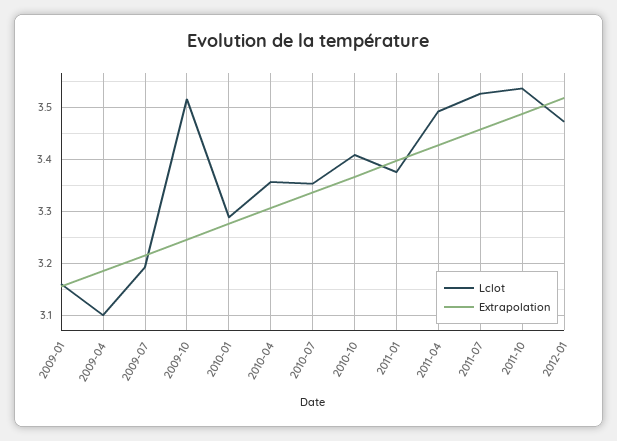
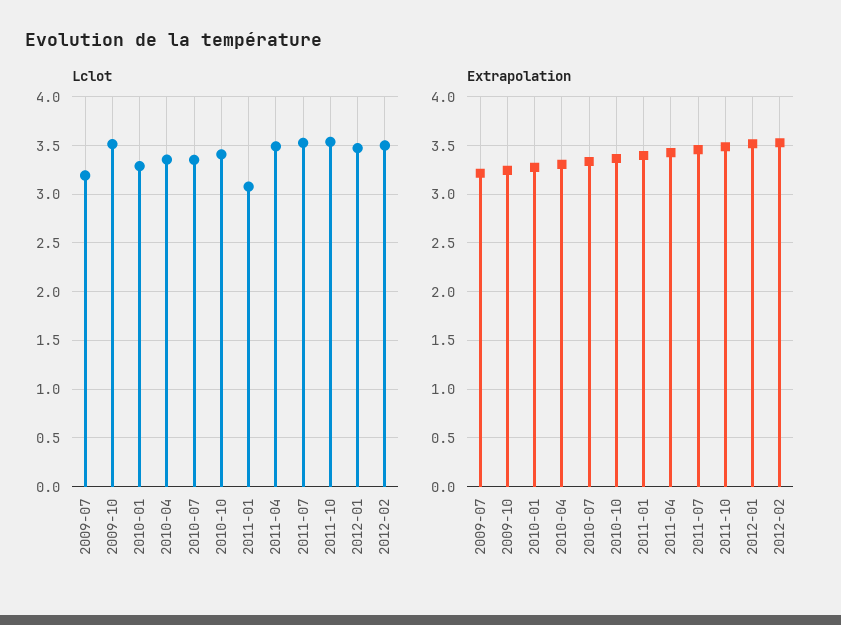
Lclot, 2009-01: 3.16 -> none
Extrapolation, 2009-01: 3.16 -> none
Lclot, 2009-04: 3.1 -> none
Extrapolation, 2009-04: 3.18 -> none
Lclot, 2011-01: 3.38 -> 3.1
Lclot, 2012-02: none -> 3.5
Extrapolation, 2012-02: none -> 3.5

